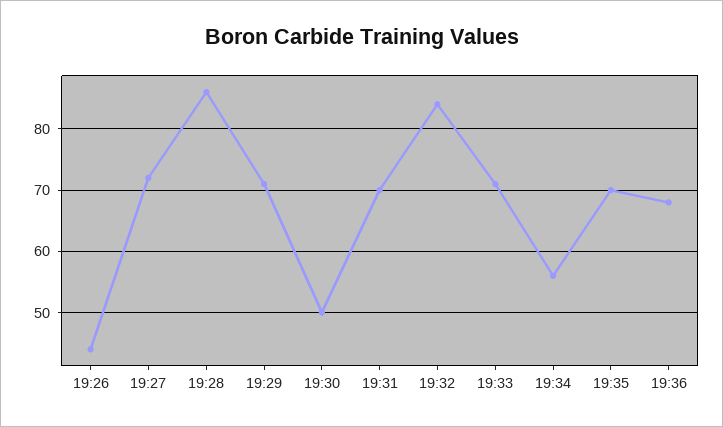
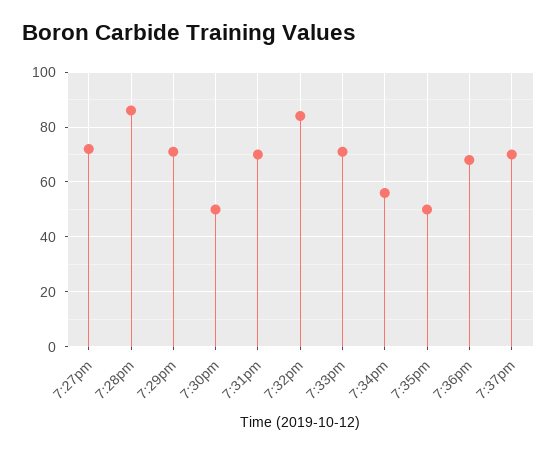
19:26: 44 -> none
19:35: 70 -> 50
7:37pm: none -> 70

